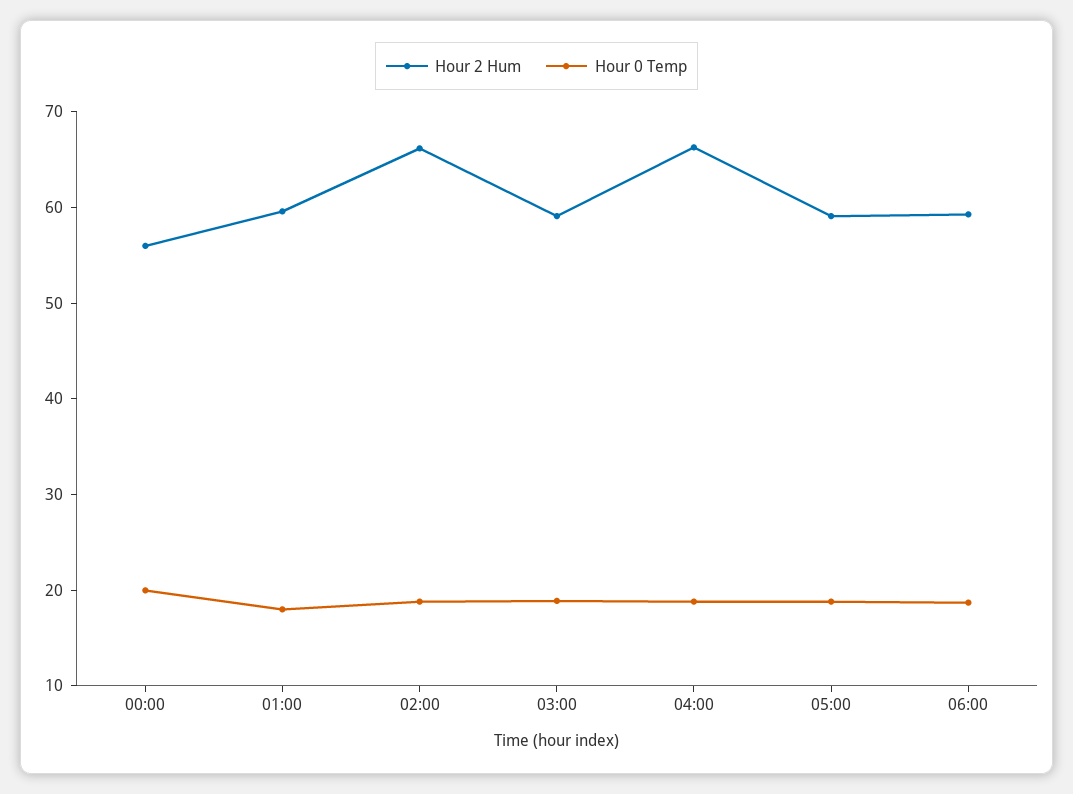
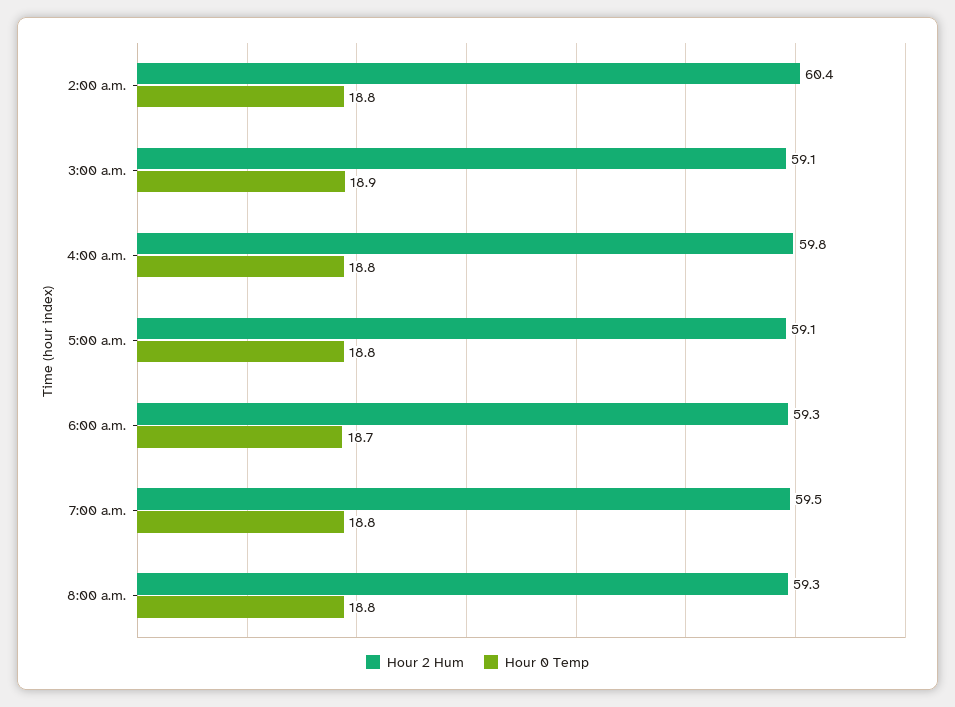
Hour 2 Hum, 00:00: 56 -> none
Hour 0 Temp, 00:00: 20 -> none
Hour 2 Hum, 01:00: 60 -> none
Hour 0 Temp, 01:00: 18 -> none
Hour 2 Hum, 02:00: 66 -> 60.4
Hour 2 Hum, 04:00: 66 -> 59.8
Hour 2 Hum, 7:00 a.m.: none -> 59.5
Hour 0 Temp, 7:00 a.m.: none -> 18.8
Hour 2 Hum, 8:00 a.m.: none -> 59.3
Hour 0 Temp, 8:00 a.m.: none -> 18.8

